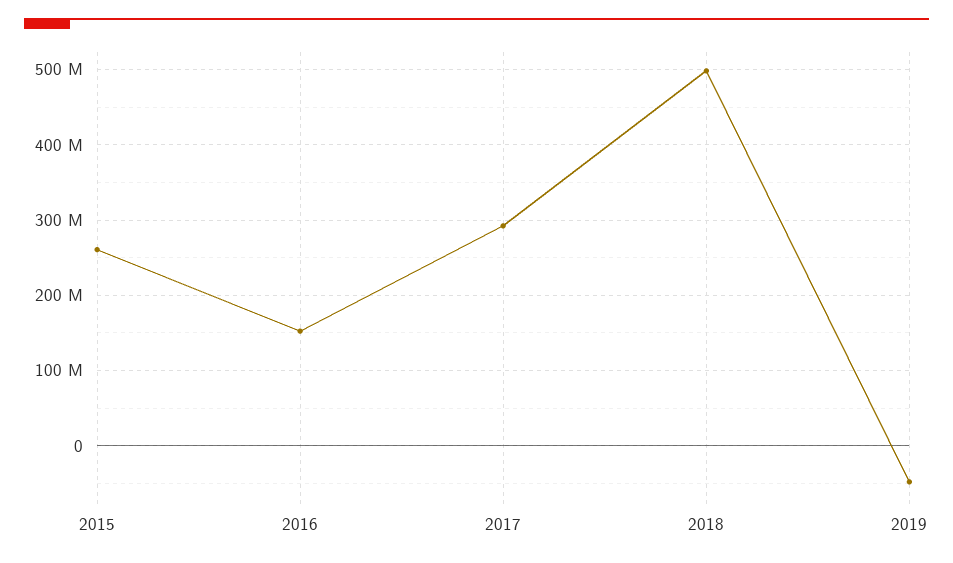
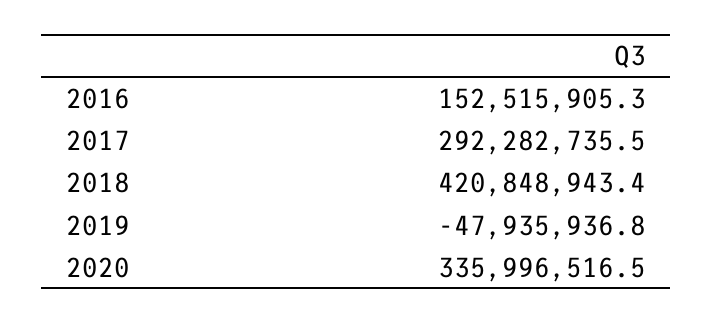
2015: 260000000 -> none
2018: 500000000 -> 420848943.4
2020: none -> 335996516.5

